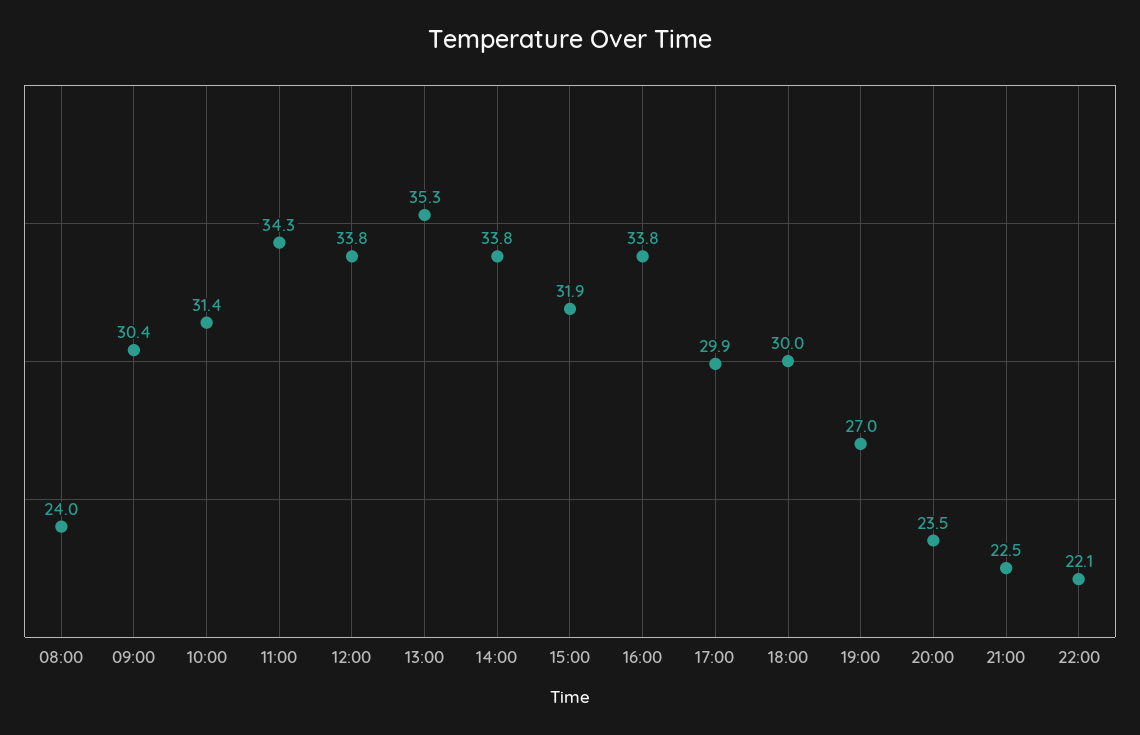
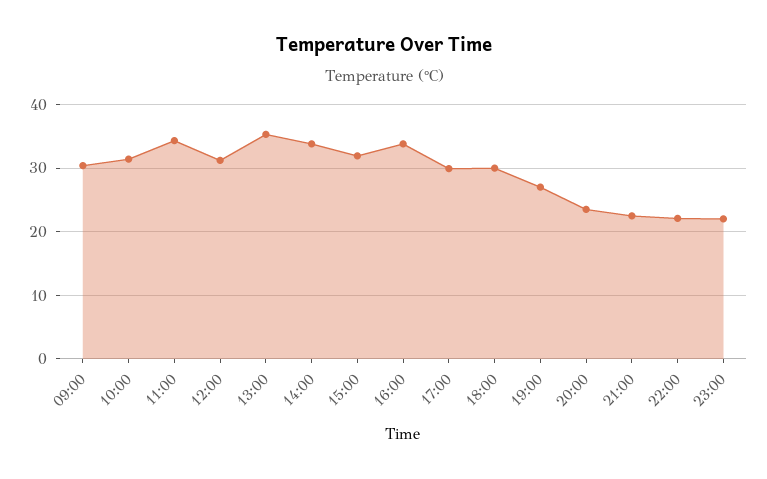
08:00: 24 -> none
12:00: 33.8 -> 31
23:00: none -> 22

